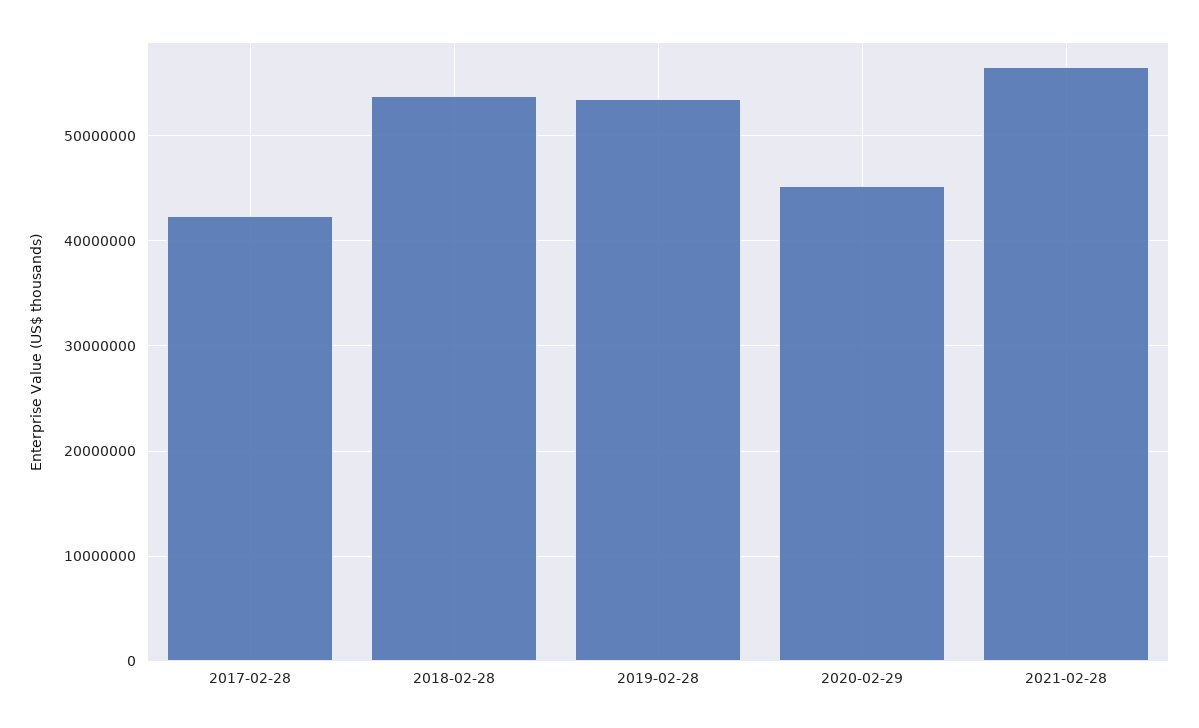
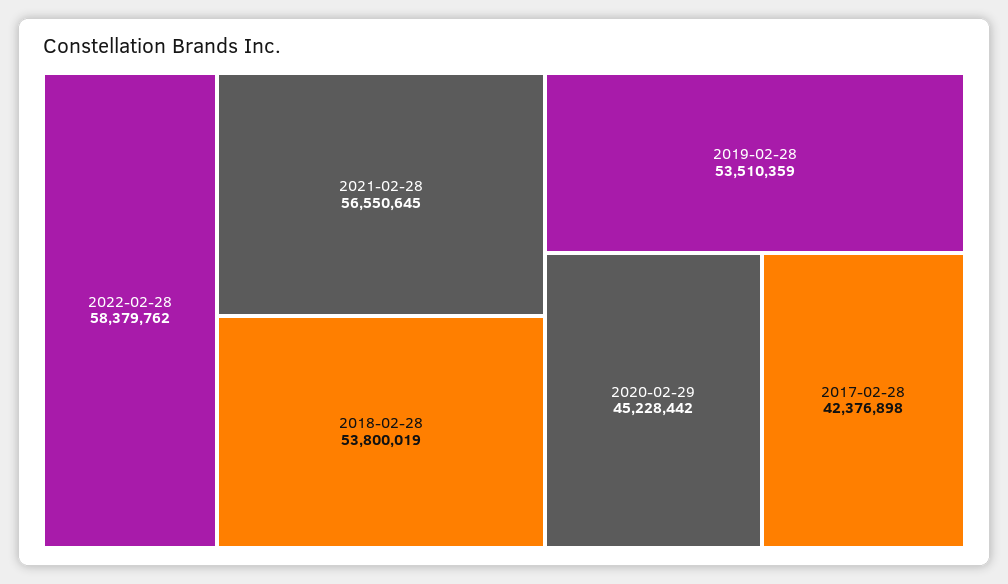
2022-02-28: none -> 58379762

